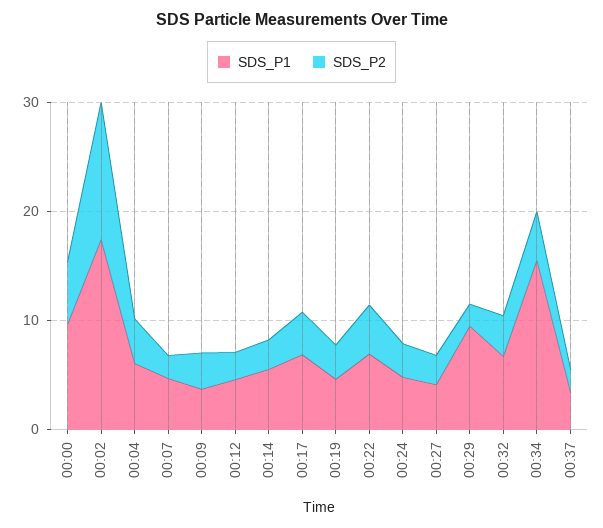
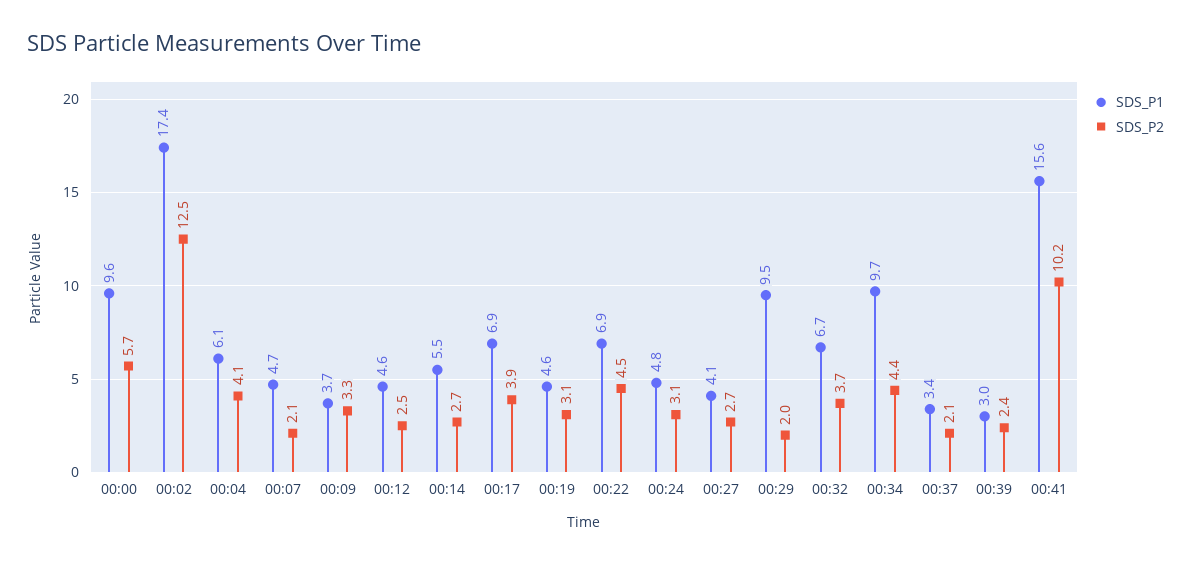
SDS_P1, 00:34: 16 -> 9.7
SDS_P1, 00:39: none -> 3
SDS_P2, 00:39: none -> 2.4
SDS_P1, 00:41: none -> 15.6
SDS_P2, 00:41: none -> 10.2

